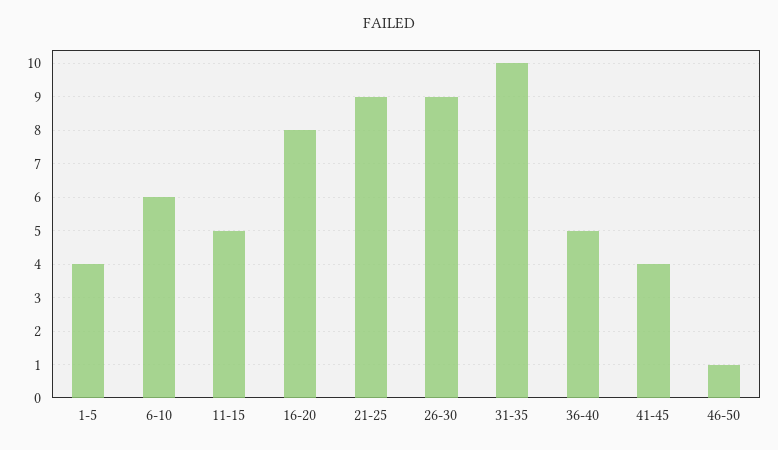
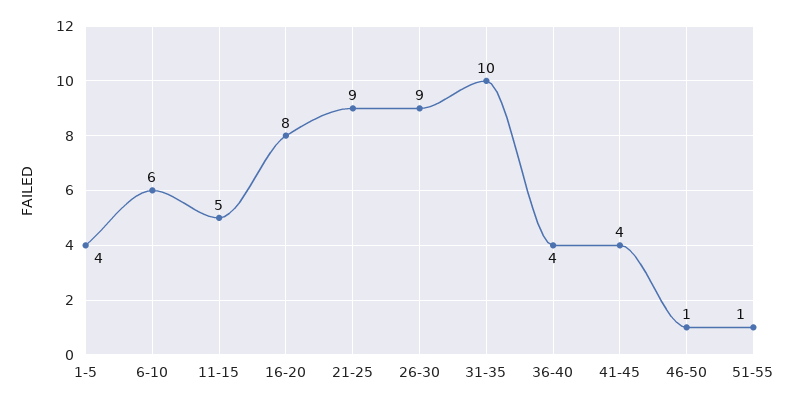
36-40: 5 -> 4
51-55: none -> 1

